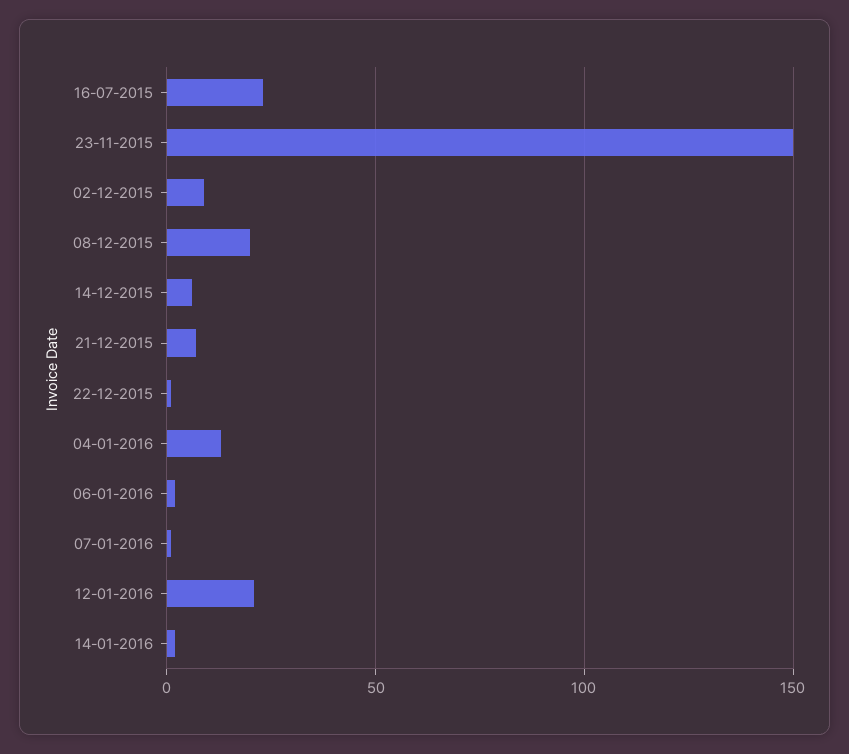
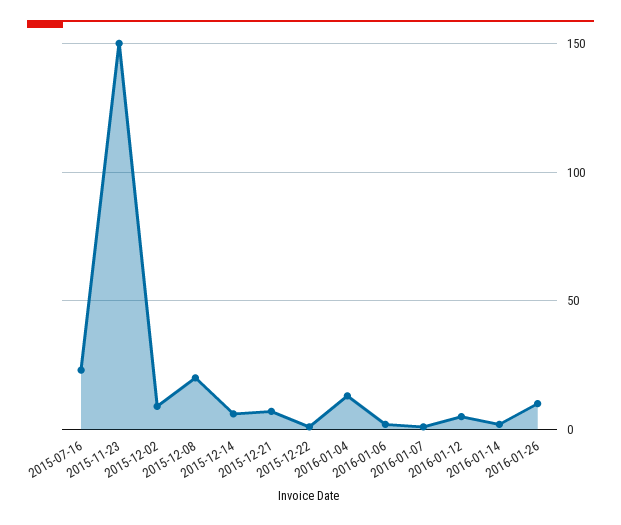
12-01-2016: 20 -> 5
2016-01-26: none -> 10

